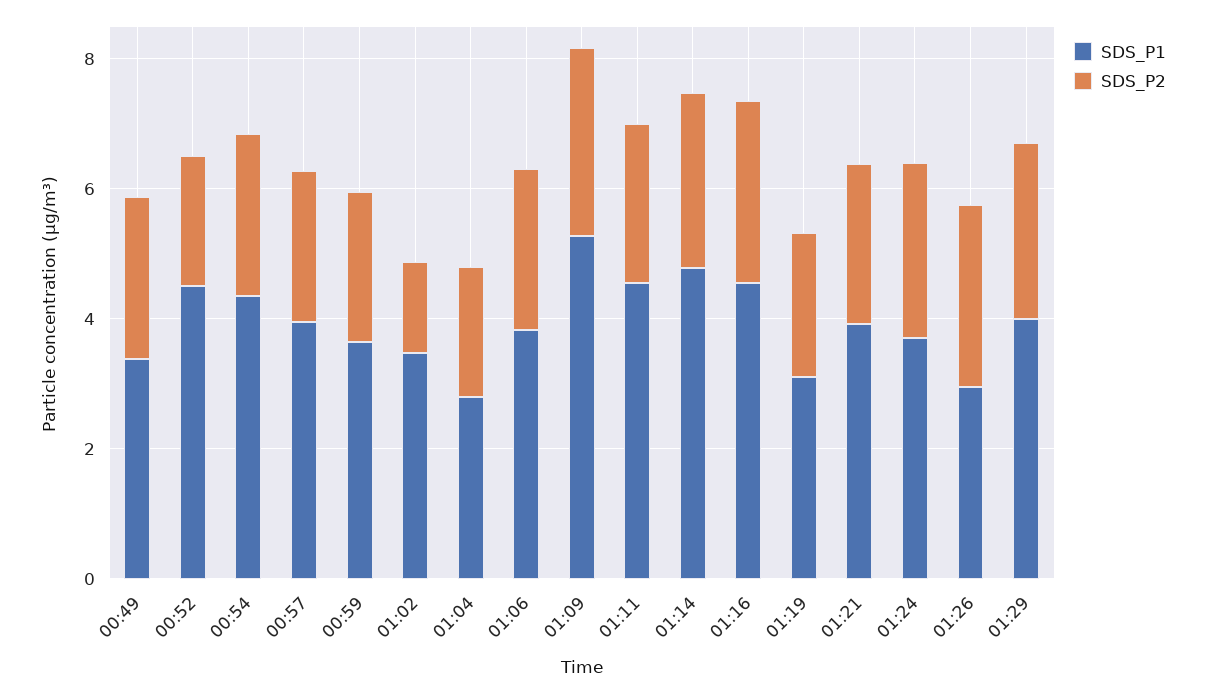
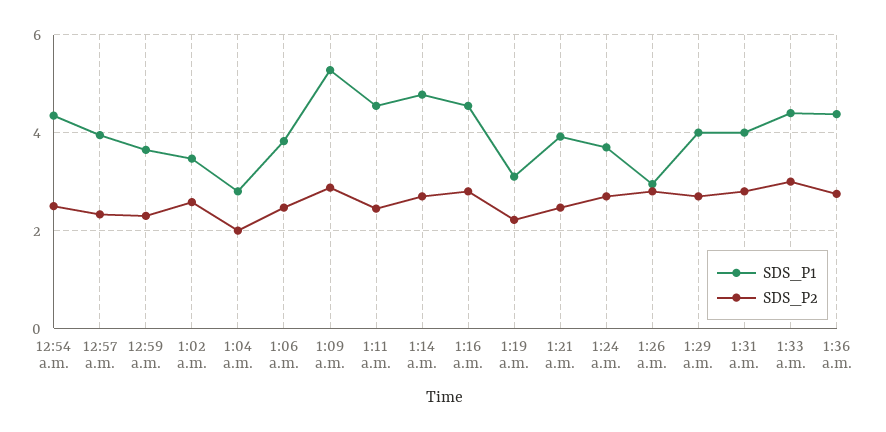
SDS_P1, 00:49: 3.5 -> none
SDS_P2, 00:49: 2.5 -> none
SDS_P1, 00:52: 4.5 -> none
SDS_P2, 00:52: 2 -> none
SDS_P2, 01:02: 1.5 -> 2.6
SDS_P1, 1:31 a.m.: none -> 4
SDS_P2, 1:31 a.m.: none -> 2.8
SDS_P1, 1:33 a.m.: none -> 4.4
SDS_P2, 1:33 a.m.: none -> 3
SDS_P1, 1:36 a.m.: none -> 4.4
SDS_P2, 1:36 a.m.: none -> 2.8

